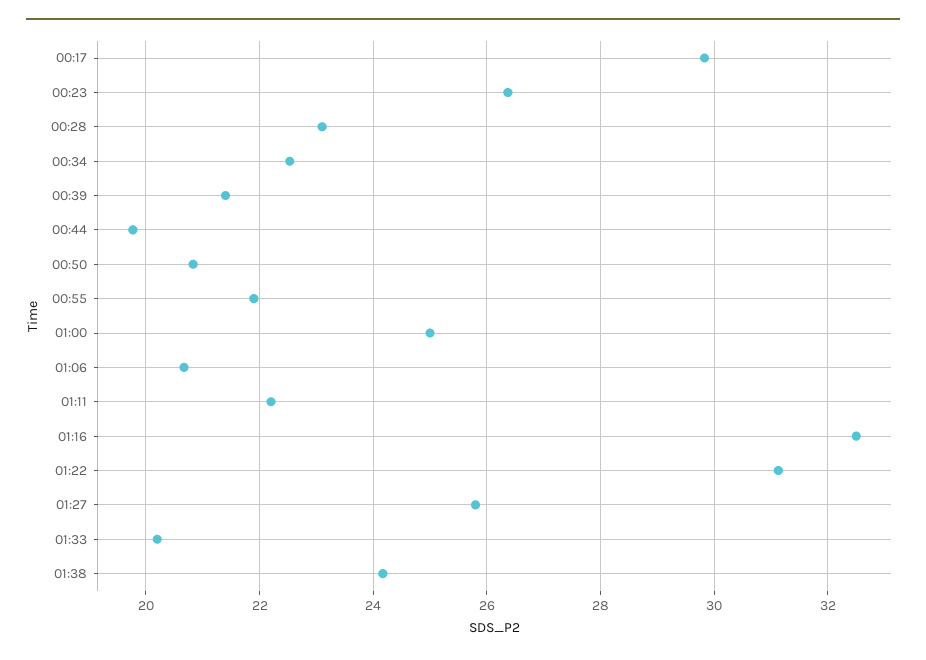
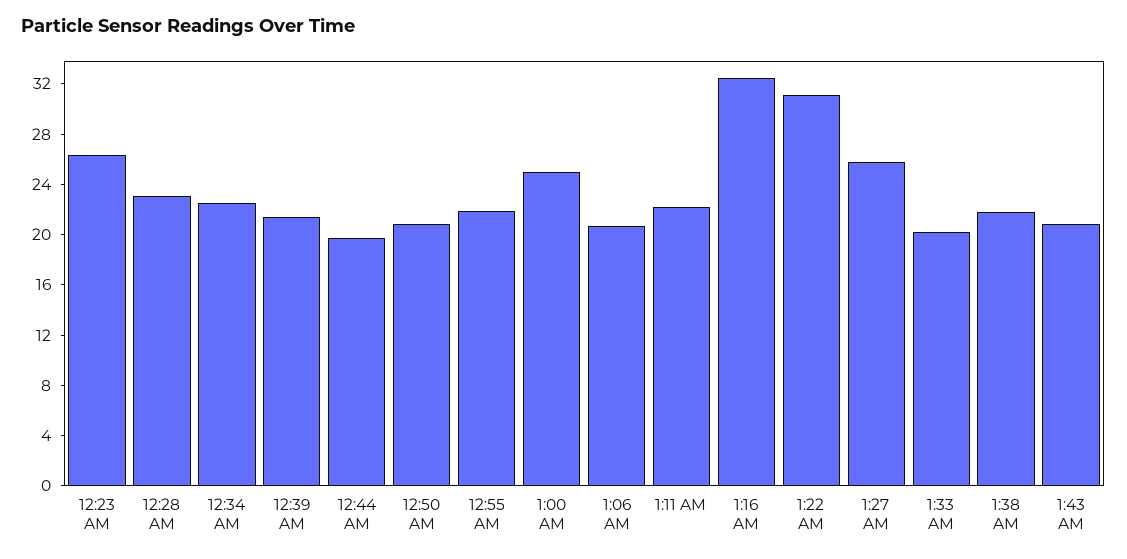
00:17: 29.8 -> none
01:38: 24.2 -> 22
1:43 AM: none -> 21

